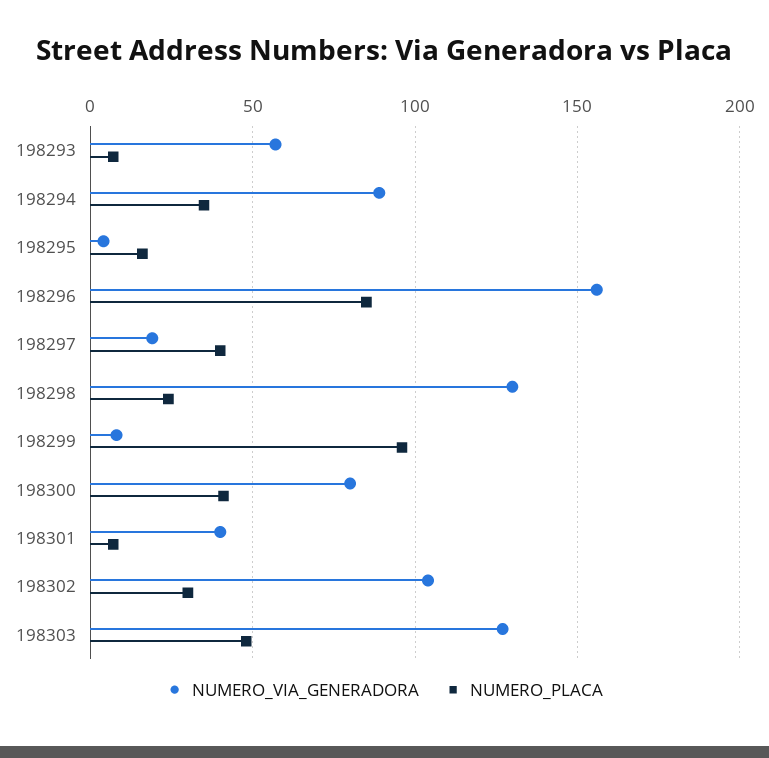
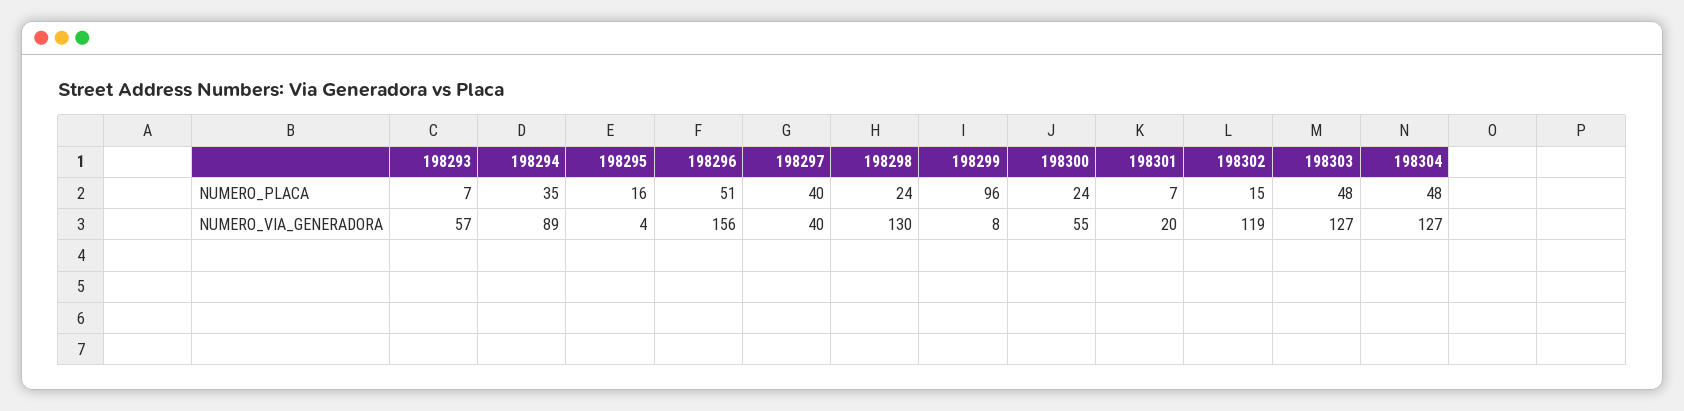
NUMERO_PLACA, 198296: 85 -> 51
NUMERO_VIA_GENERADORA, 198297: 20 -> 40
NUMERO_VIA_GENERADORA, 198300: 80 -> 55
NUMERO_PLACA, 198300: 40 -> 24
NUMERO_VIA_GENERADORA, 198301: 40 -> 20
NUMERO_VIA_GENERADORA, 198302: 105 -> 119
NUMERO_PLACA, 198302: 30 -> 15
NUMERO_PLACA, 198304: none -> 48
NUMERO_VIA_GENERADORA, 198304: none -> 127

